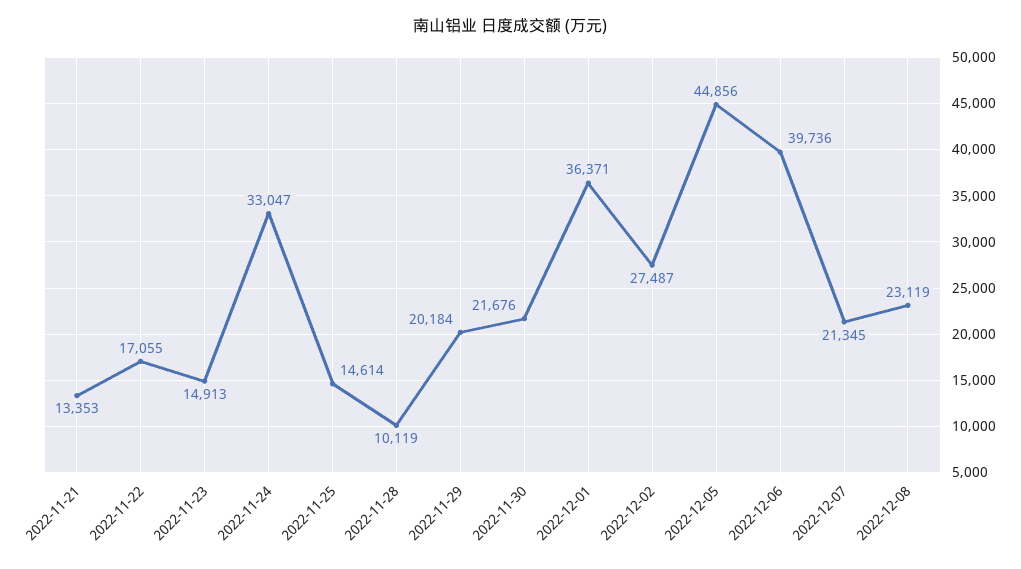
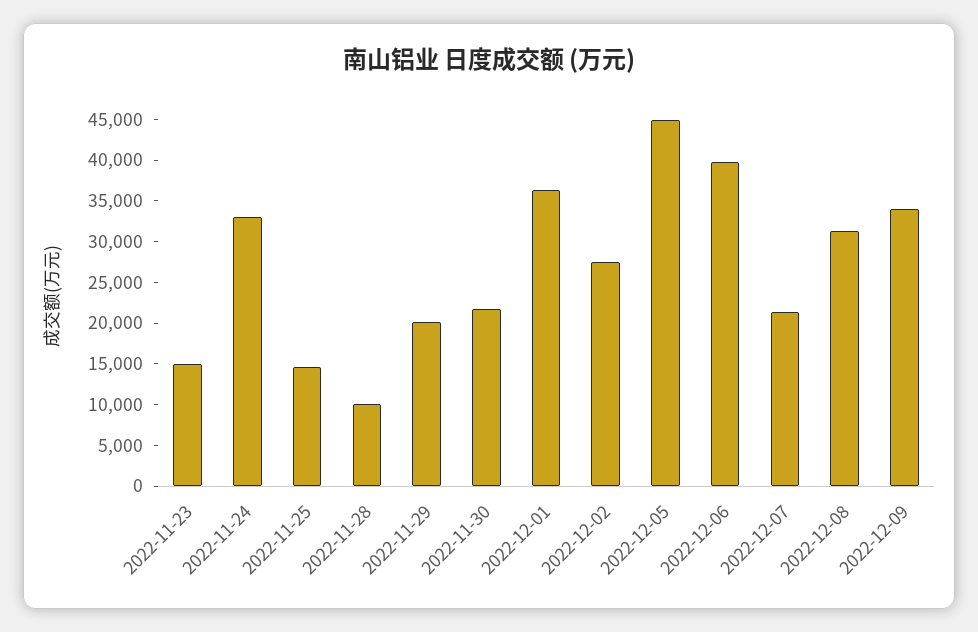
2022-11-21: 13353 -> none
2022-11-22: 17055 -> none
2022-12-08: 23119 -> 31000
2022-12-09: none -> 34000

